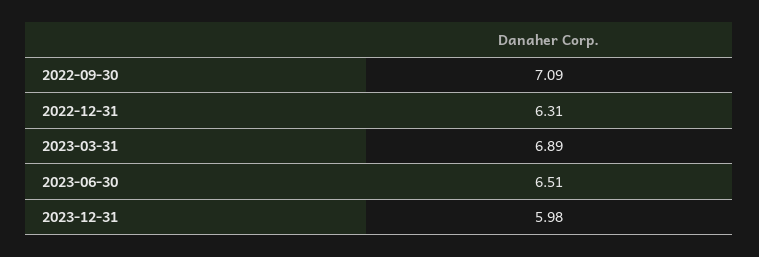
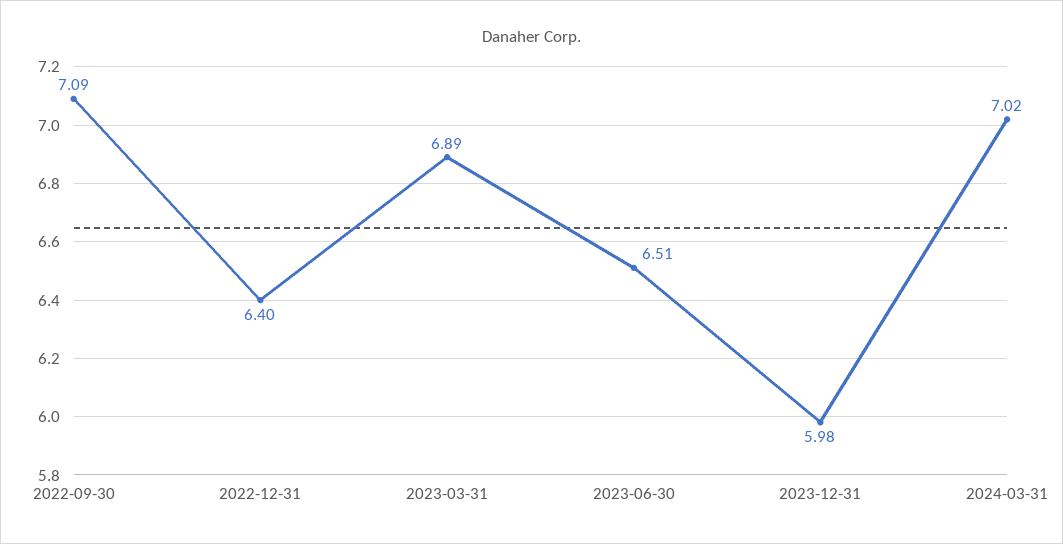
2022-12-31: 6.31 -> 6.4
2024-03-31: none -> 7.02

